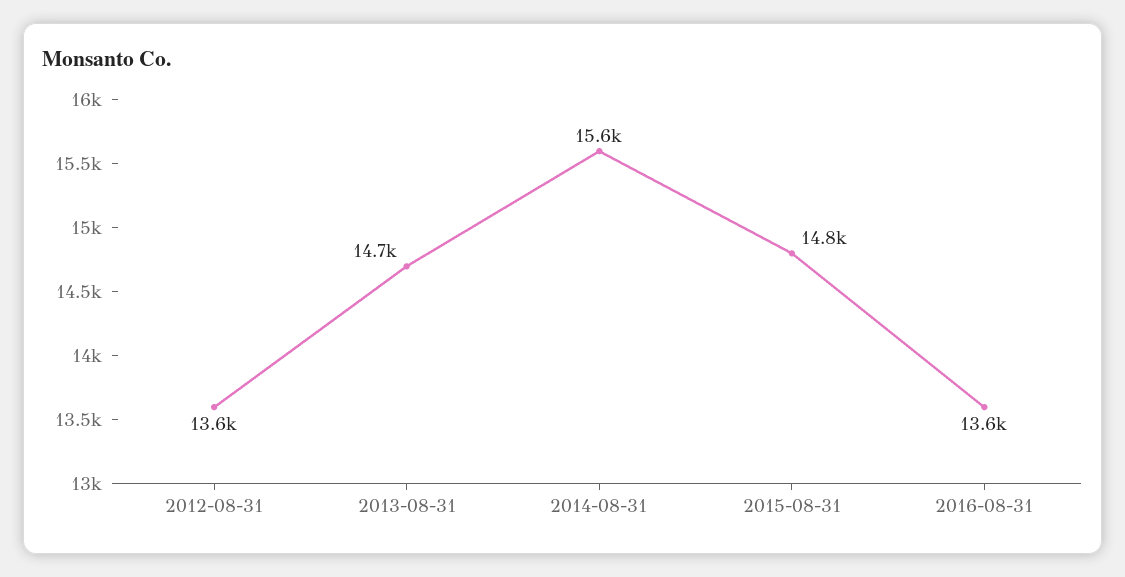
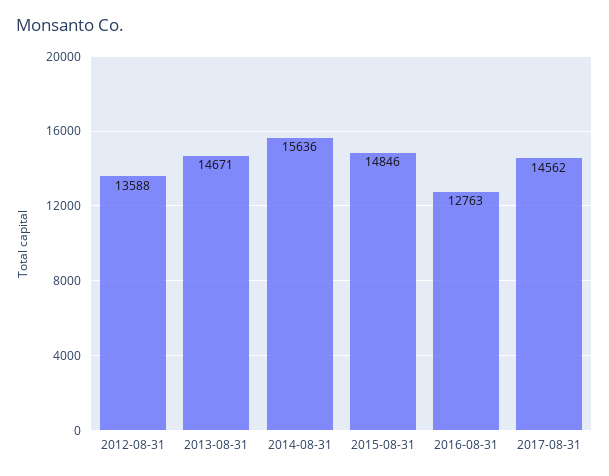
2016-08-31: 13600 -> 12763
2017-08-31: none -> 14562

